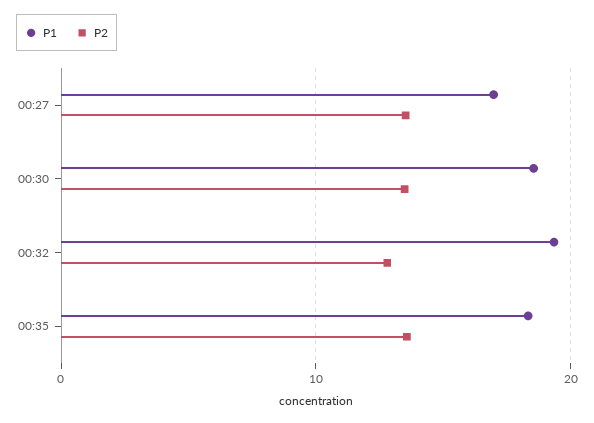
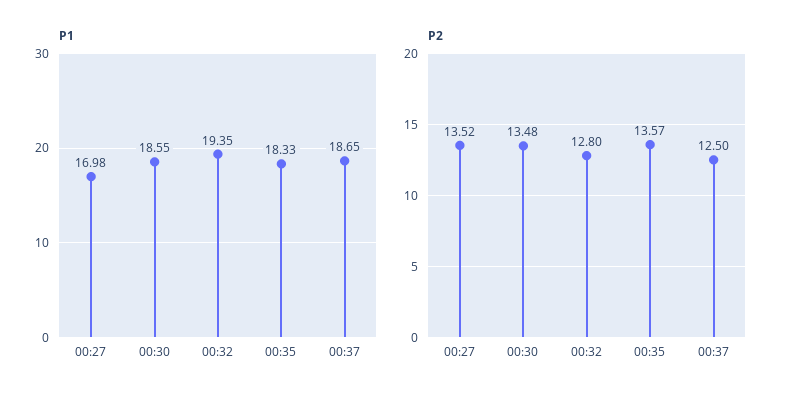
P1, 00:37: none -> 18.65
P2, 00:37: none -> 12.5

